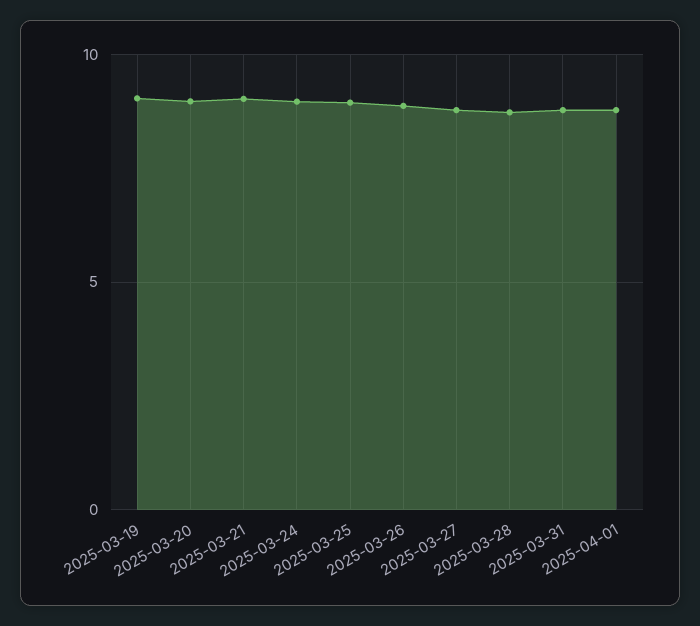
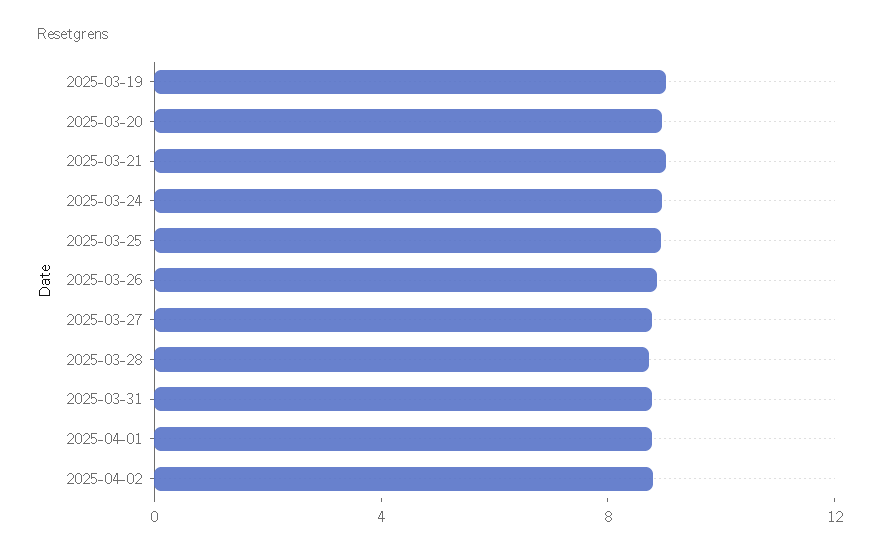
2025-04-02: none -> 9

